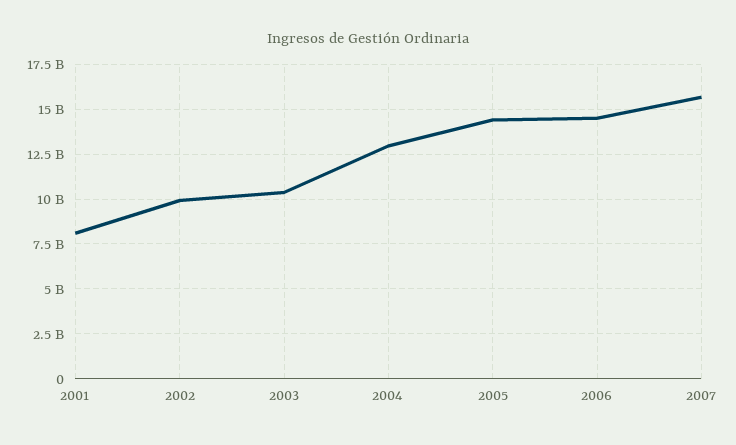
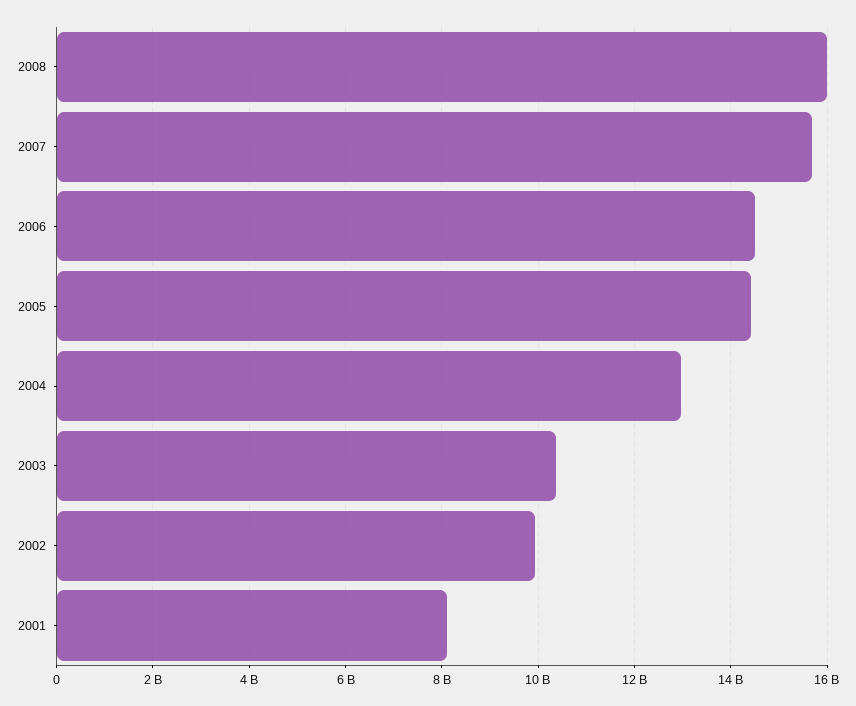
2008: none -> 16000000000

